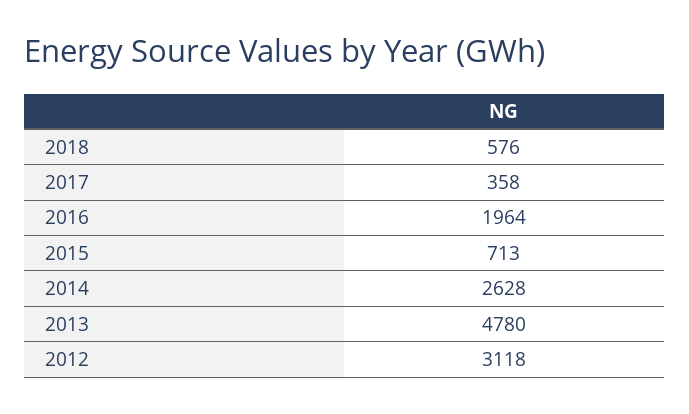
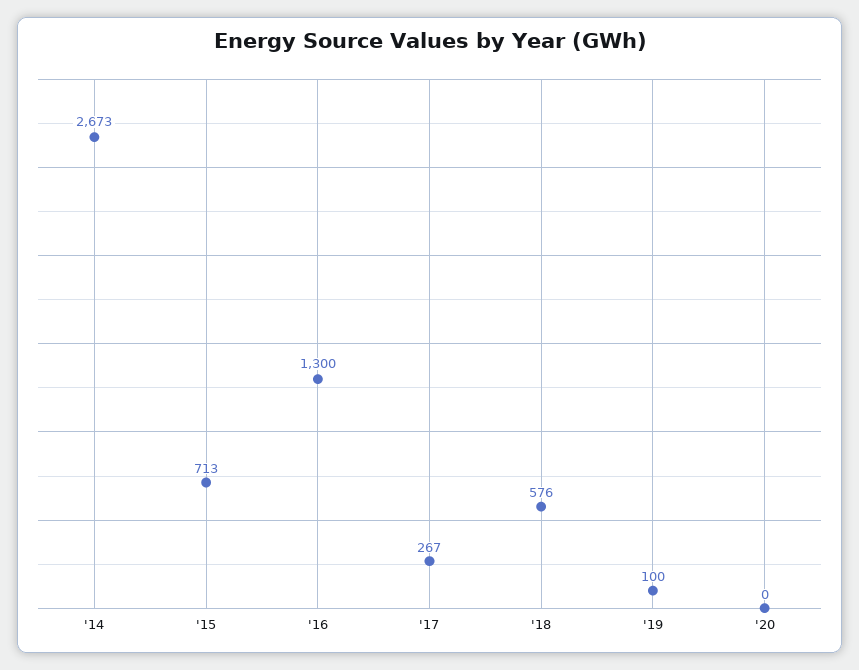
2017: 358 -> 267
2016: 1964 -> 1300
2014: 2628 -> 2673
2013: 4780 -> none
2012: 3118 -> none
'19: none -> 100
'20: none -> 0

